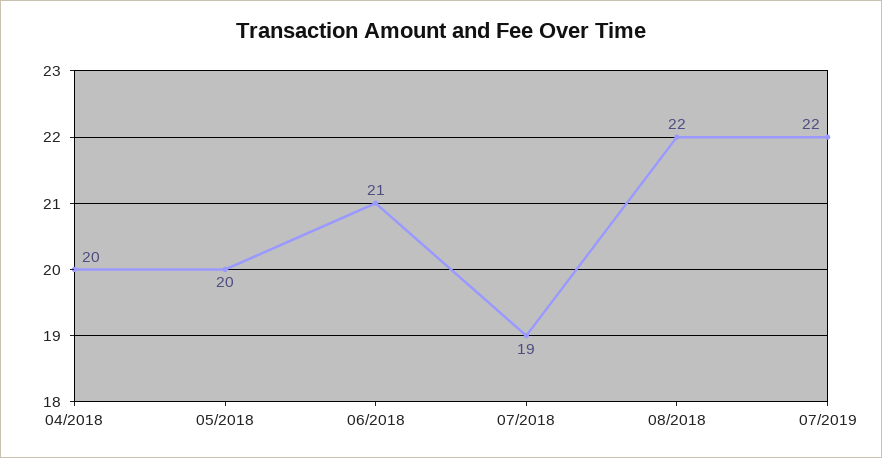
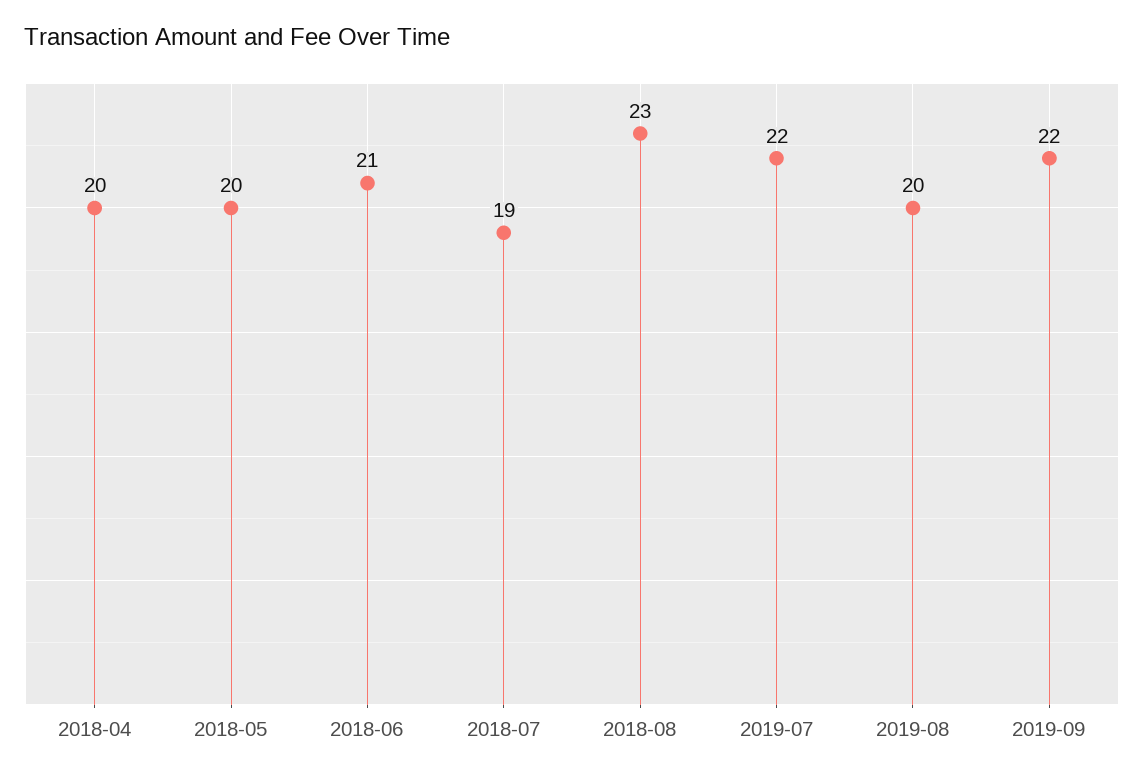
08/2018: 22 -> 23
2019-08: none -> 20
2019-09: none -> 22

